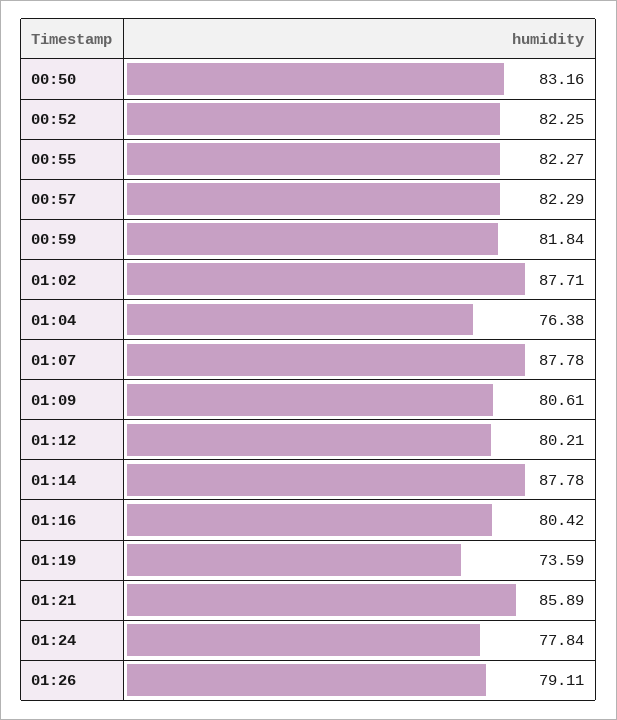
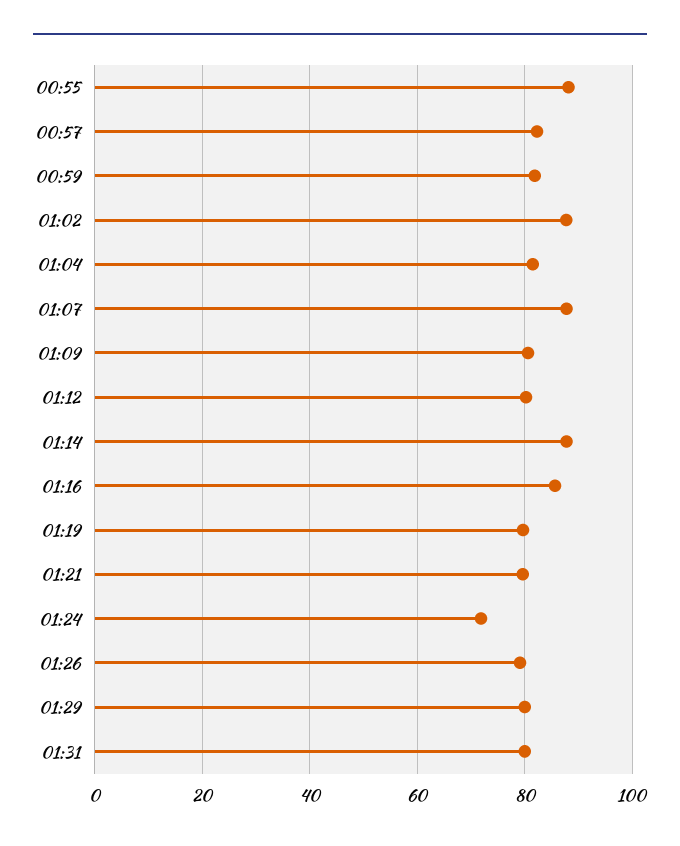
00:50: 83.16 -> none
00:52: 82.25 -> none
00:55: 82.27 -> 88
01:04: 76.38 -> 82
01:16: 80.42 -> 86
01:19: 73.59 -> 80
01:21: 85.89 -> 80
01:24: 77.84 -> 72
01:29: none -> 80
01:31: none -> 80

